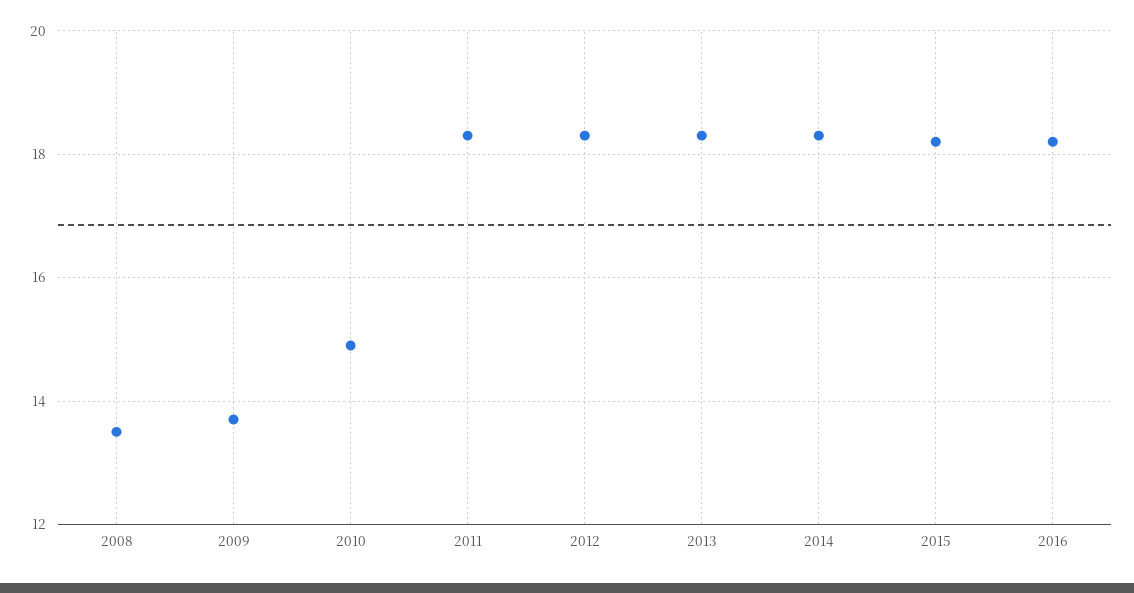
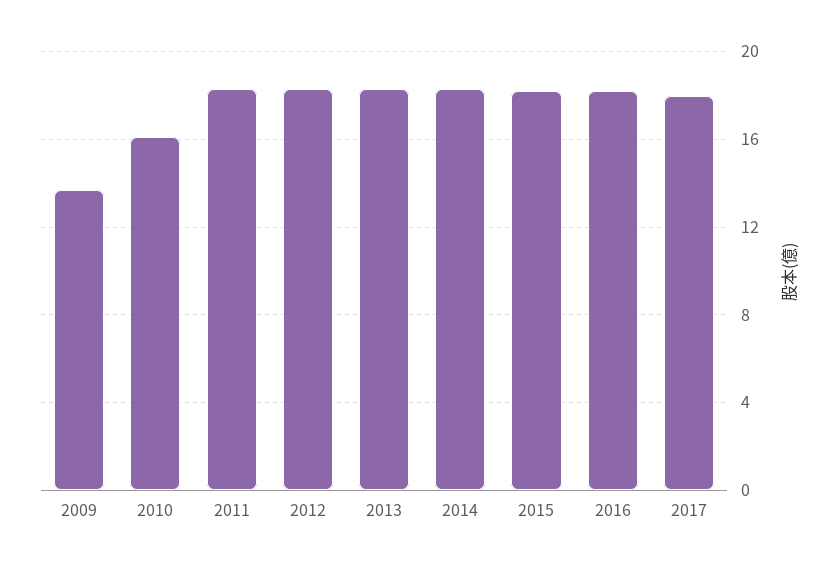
2008: 13.5 -> none
2010: 15 -> 16
2017: none -> 18

